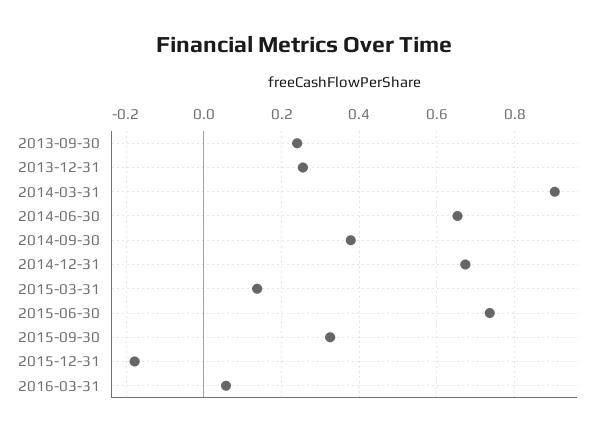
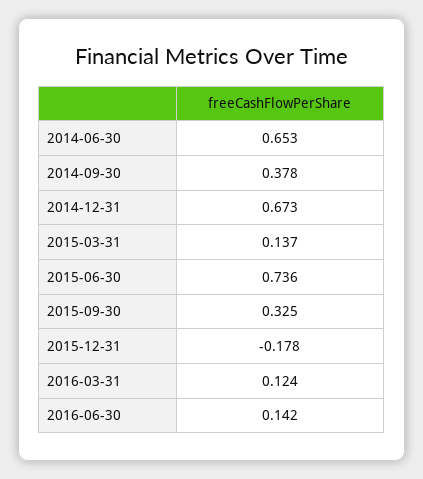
2013-09-30: 0.24 -> none
2013-12-31: 0.26 -> none
2014-03-31: 0.9 -> none
2016-03-31: 0.06 -> 0.124
2016-06-30: none -> 0.142

